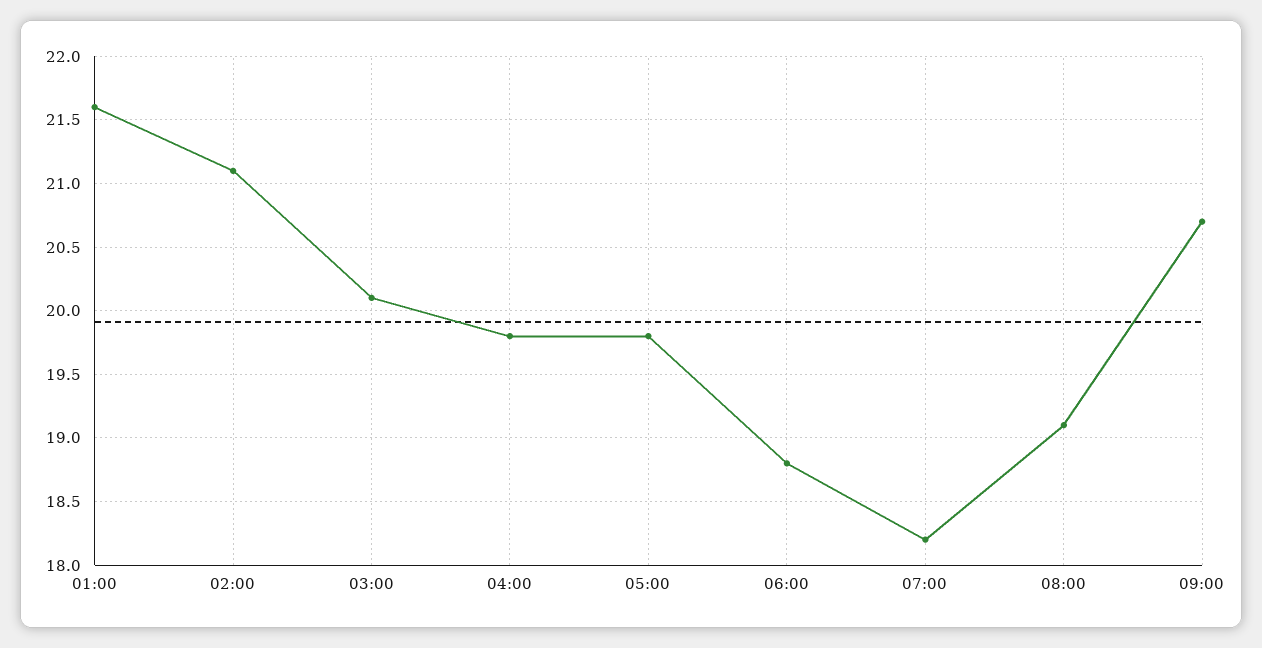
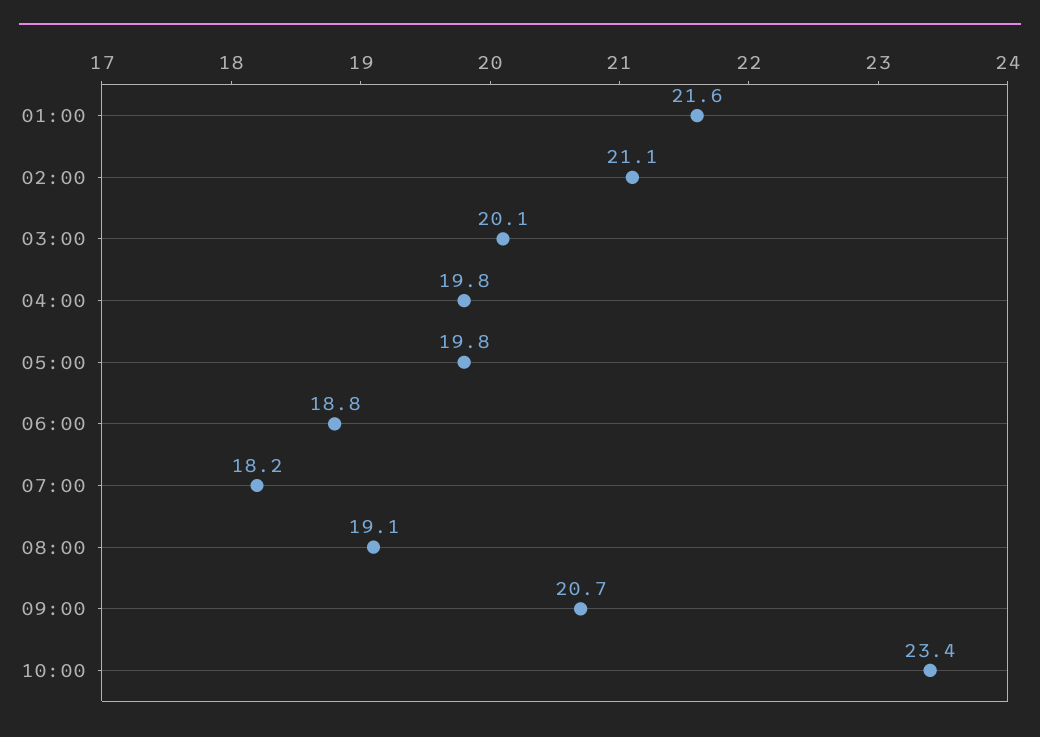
10:00: none -> 23.4

